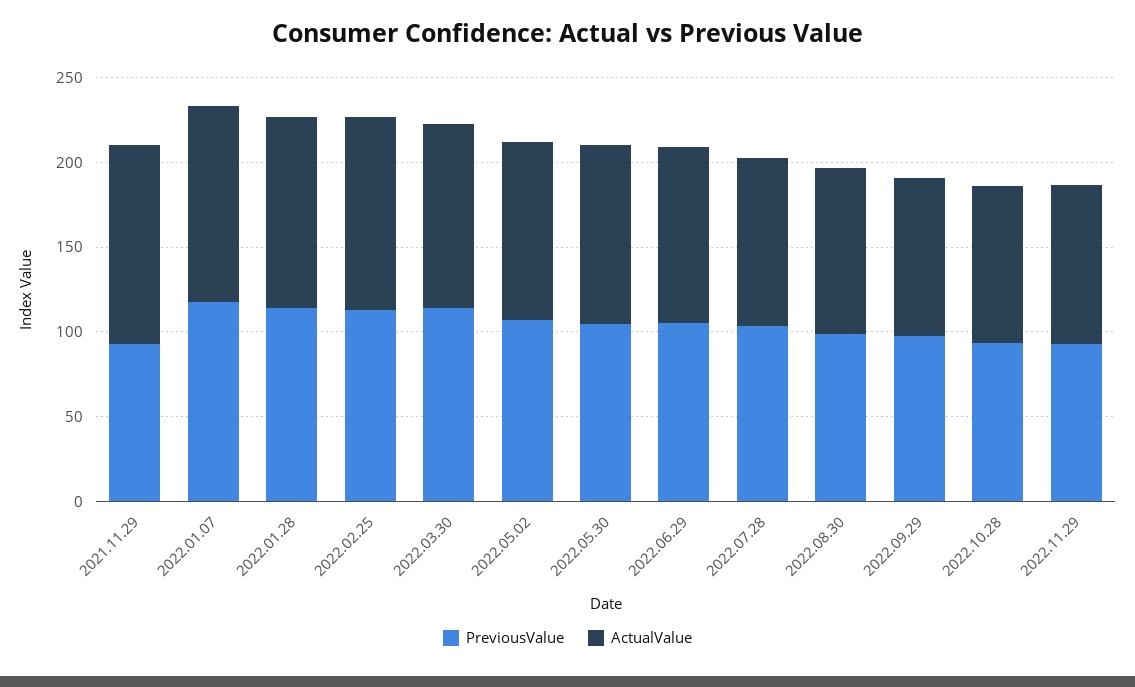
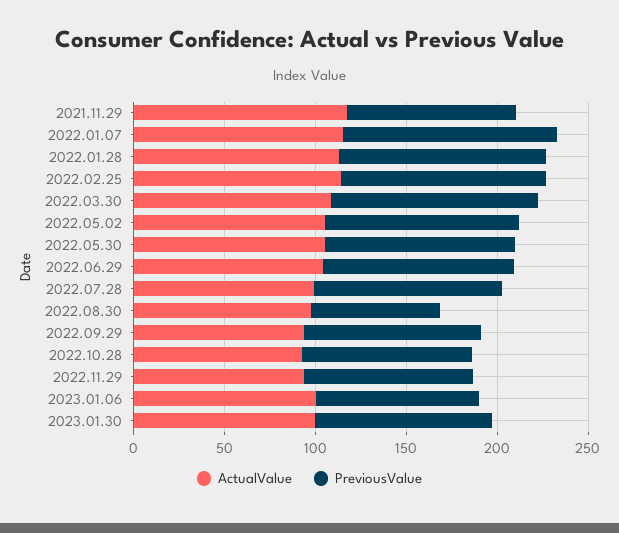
PreviousValue, 2022.08.30: 100 -> 70
ActualValue, 2023.01.06: none -> 100
PreviousValue, 2023.01.06: none -> 90
ActualValue, 2023.01.30: none -> 100
PreviousValue, 2023.01.30: none -> 100

